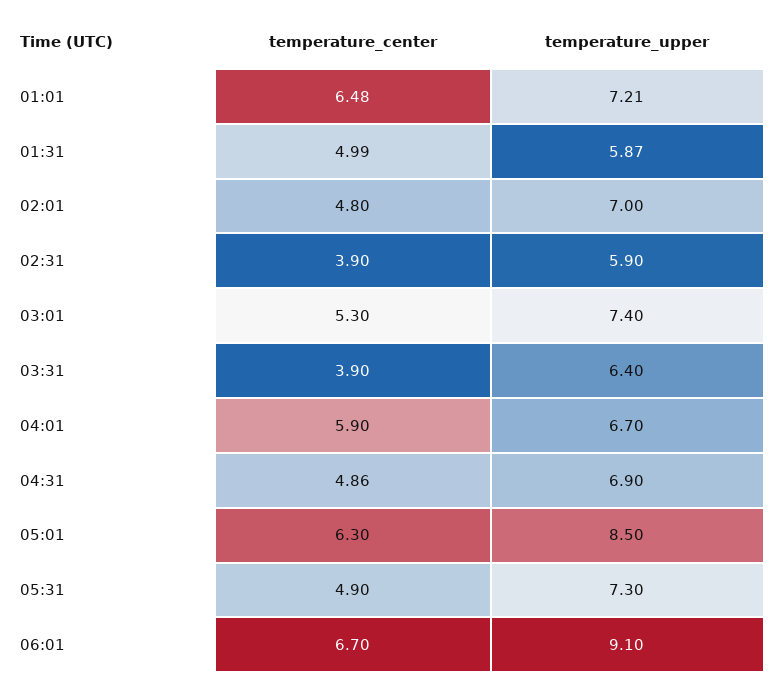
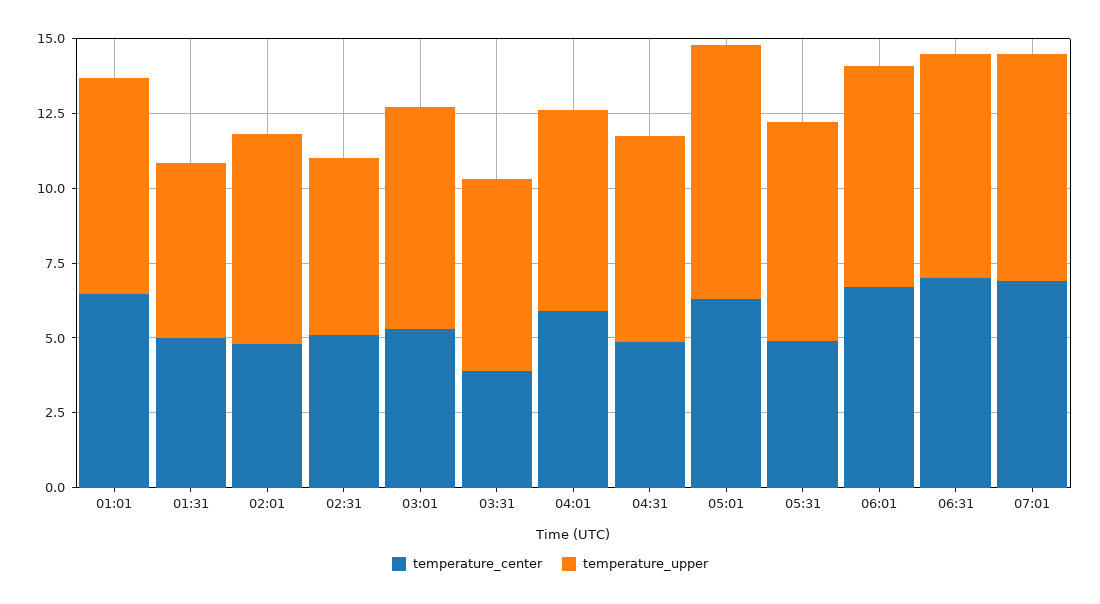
temperature_center, 02:31: 3.9 -> 5
temperature_upper, 06:01: 9.1 -> 7.5
temperature_center, 06:31: none -> 7
temperature_upper, 06:31: none -> 7.5
temperature_center, 07:01: none -> 7
temperature_upper, 07:01: none -> 7.5

